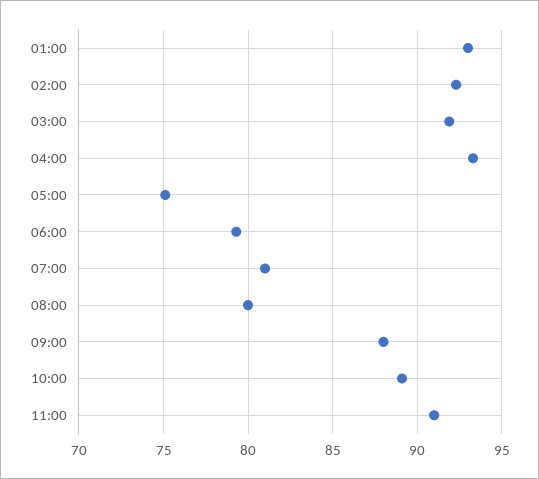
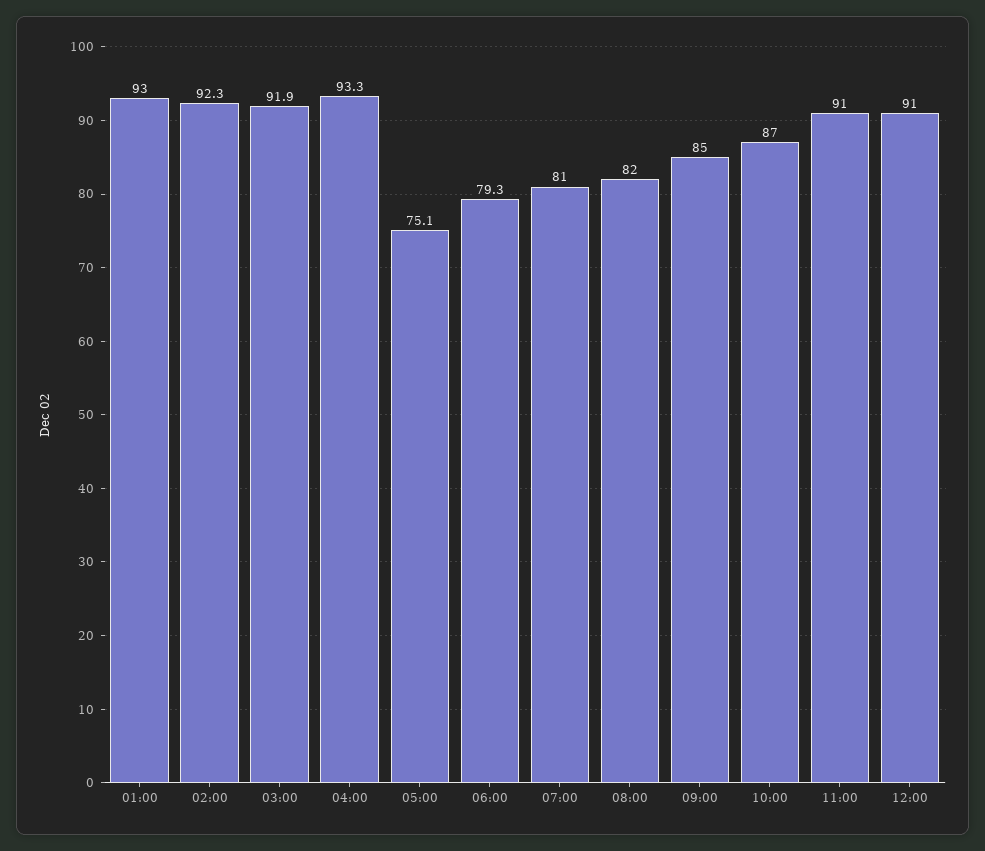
08:00: 80 -> 82
09:00: 88 -> 85
10:00: 89 -> 87
12:00: none -> 91

